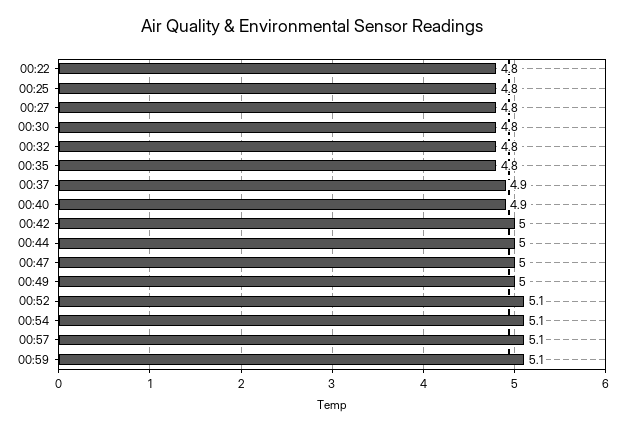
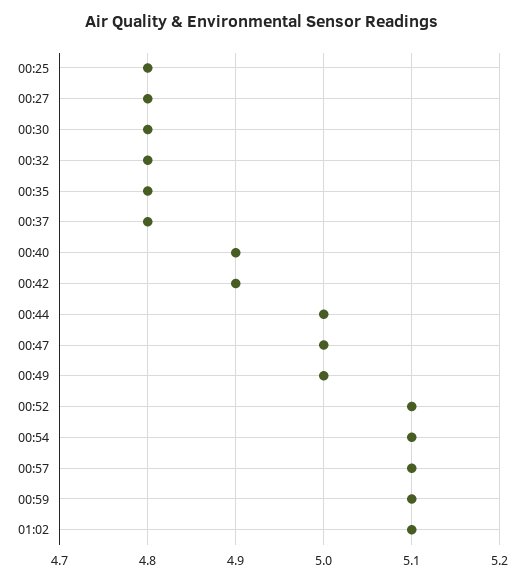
00:22: 4.8 -> none
00:37: 4.9 -> 4.8
00:42: 5 -> 4.9
01:02: none -> 5.1

